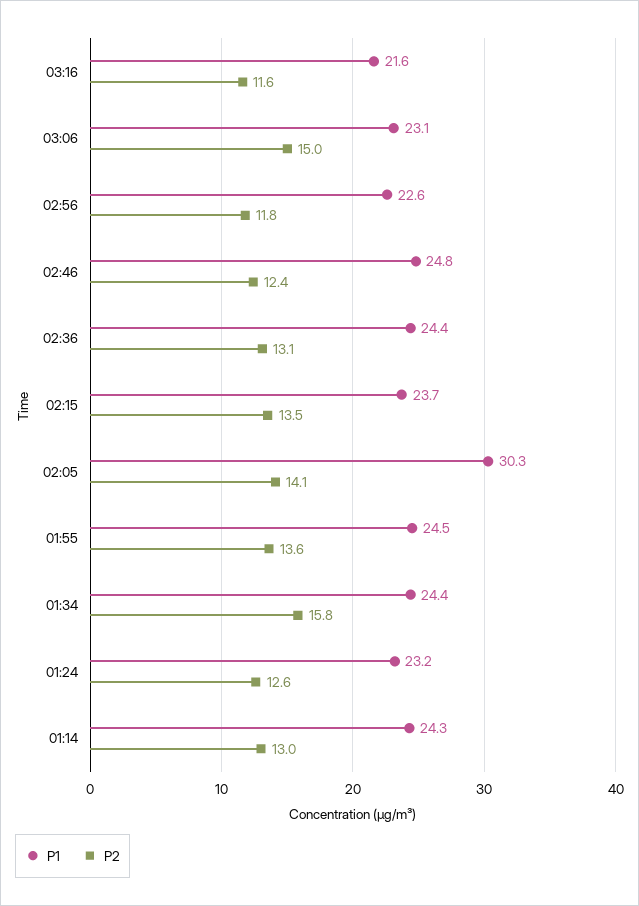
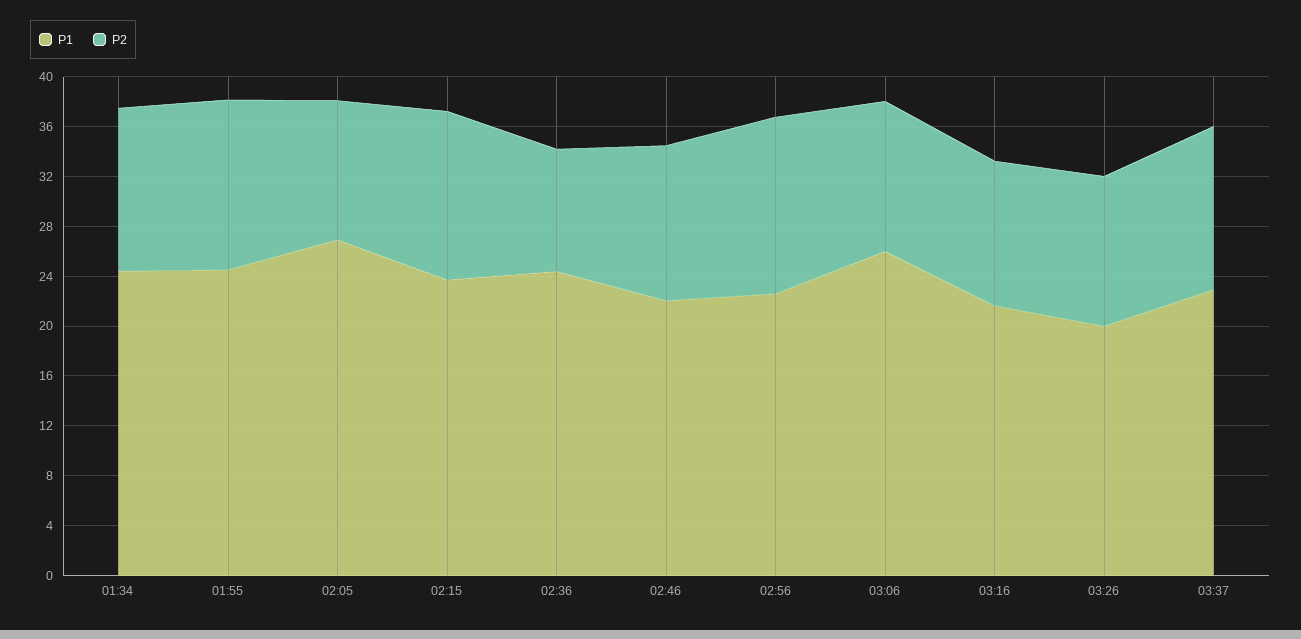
P1, 03:06: 23.1 -> 26
P2, 03:06: 15 -> 12
P2, 02:56: 11.8 -> 14
P1, 02:46: 24.8 -> 22
P2, 02:36: 13.1 -> 10
P1, 02:05: 30.3 -> 27
P2, 02:05: 14.1 -> 11
P2, 01:34: 15.8 -> 13
P1, 01:24: 23.2 -> none
P2, 01:24: 12.6 -> none
P1, 01:14: 24.3 -> none
P2, 01:14: 13 -> none
P1, 03:26: none -> 20
P2, 03:26: none -> 12
P1, 03:37: none -> 23
P2, 03:37: none -> 13

